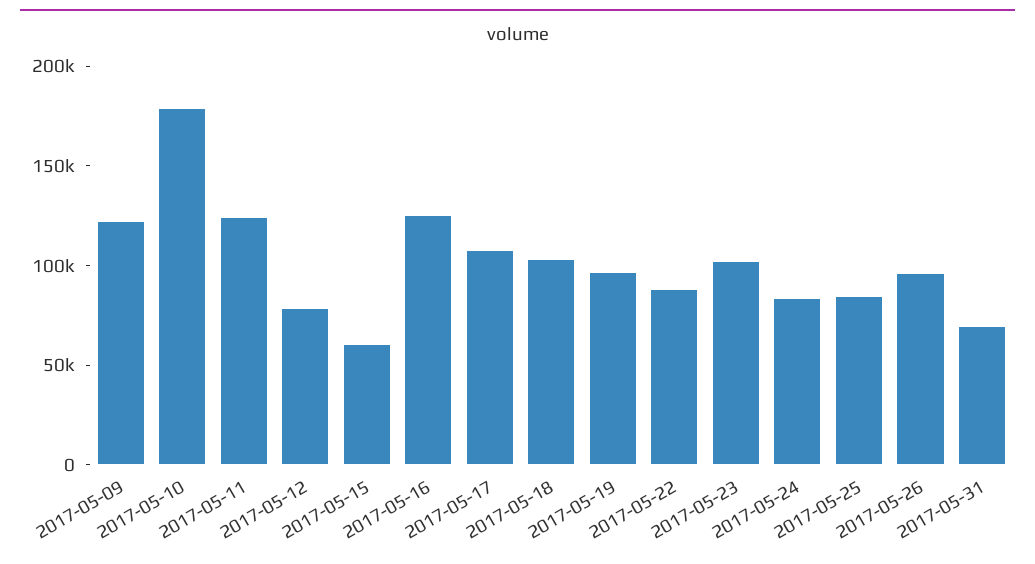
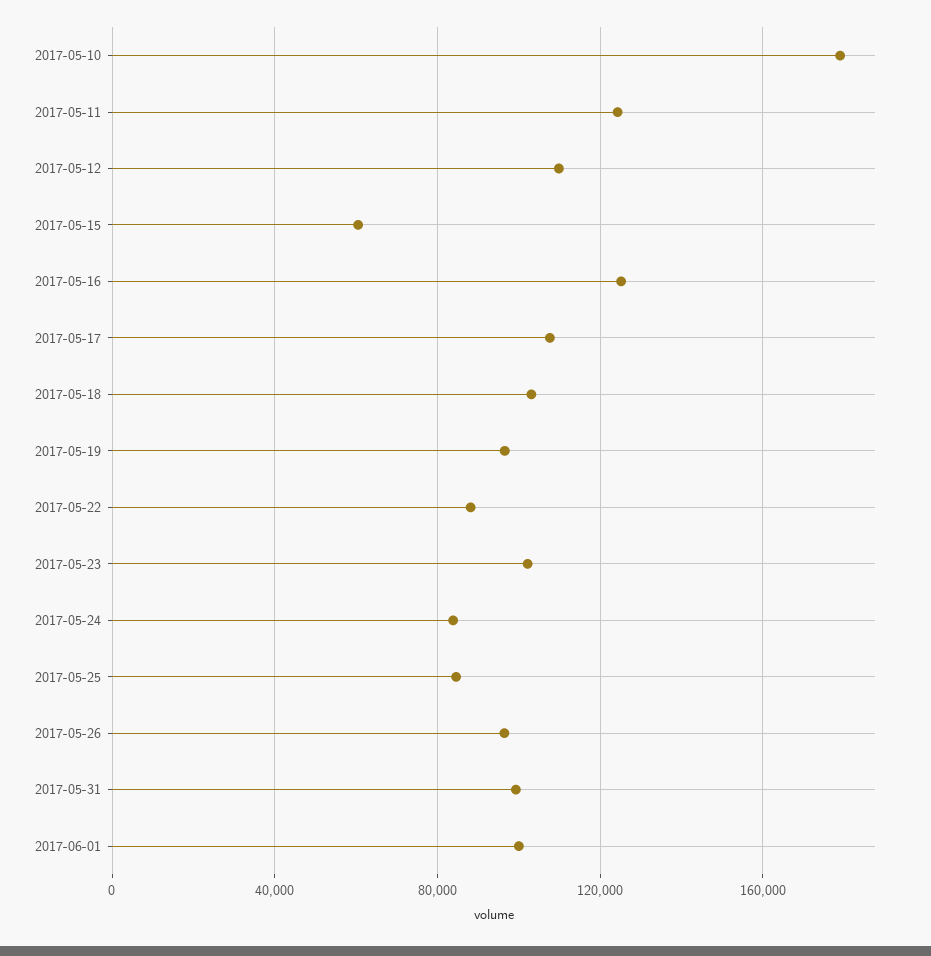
2017-05-09: 120000 -> none
2017-05-12: 80000 -> 110000
2017-05-31: 70000 -> 100000
2017-06-01: none -> 100000

